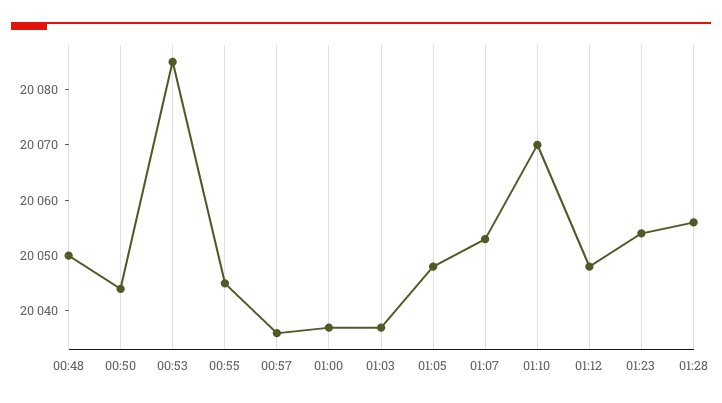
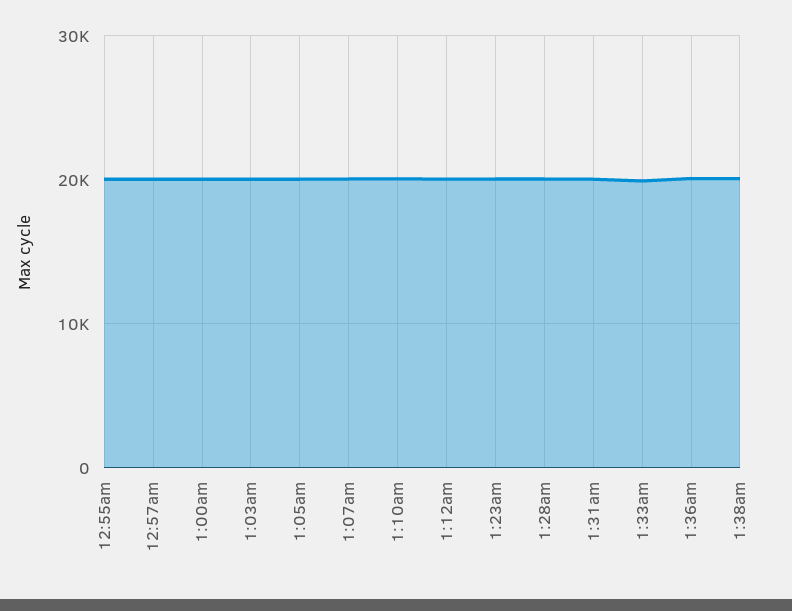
00:48: 20050 -> none
00:50: 20045 -> none
00:53: 20085 -> none
1:31am: none -> 20000
1:33am: none -> 20000
1:36am: none -> 20000
1:38am: none -> 20000

